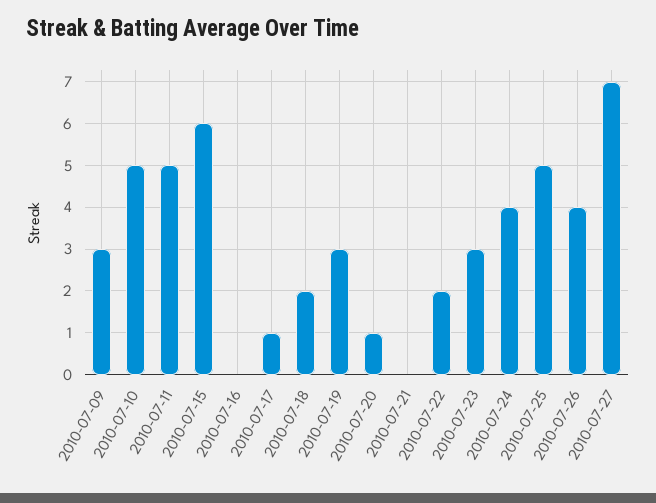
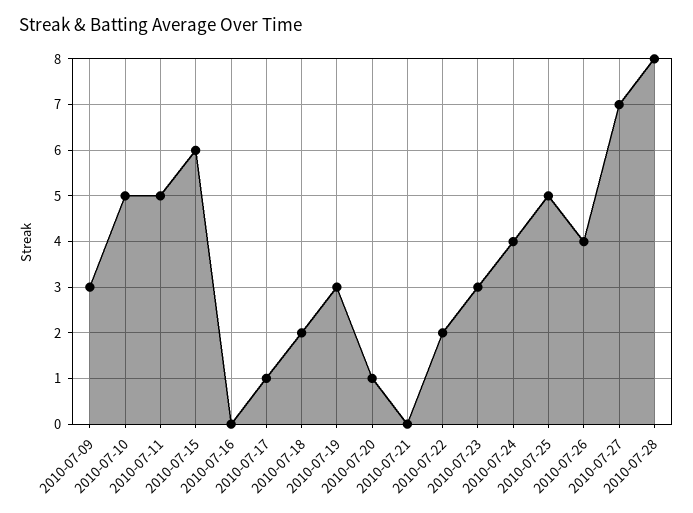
2010-07-28: none -> 8

